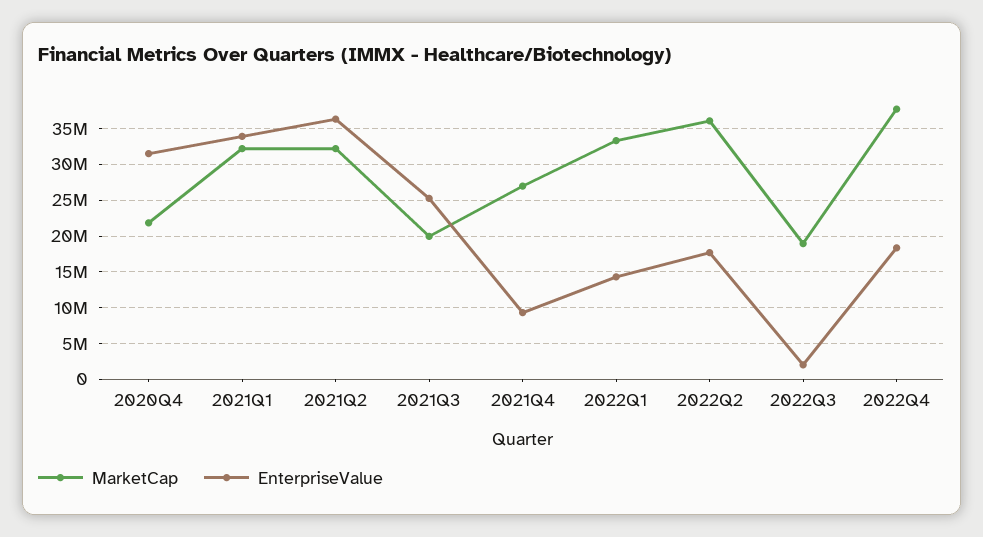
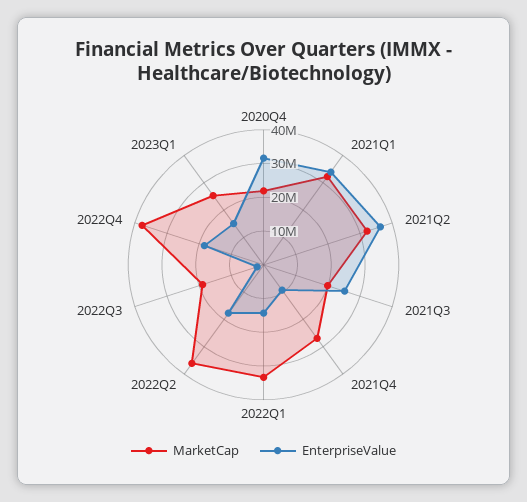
MarketCap, 2023Q1: none -> 25000000
EnterpriseValue, 2023Q1: none -> 15000000

